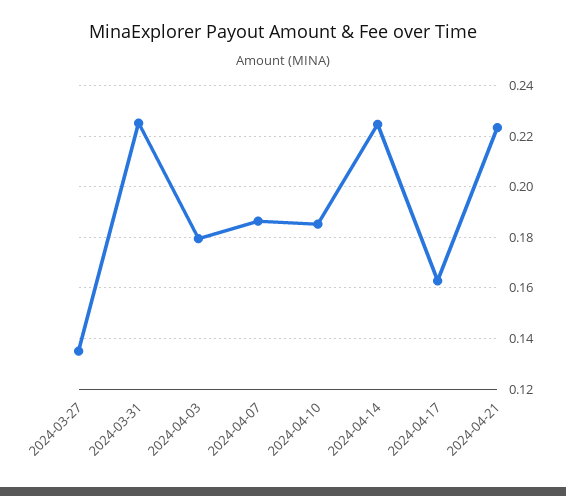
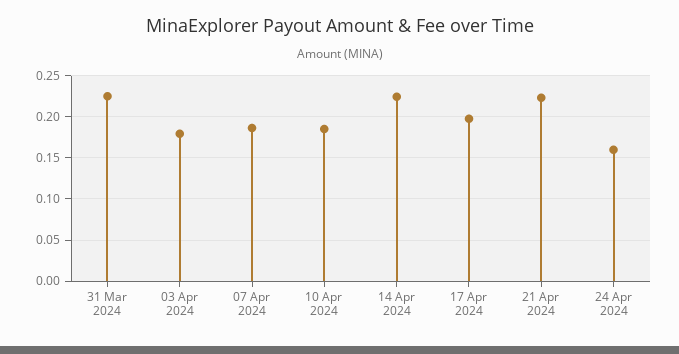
2024-03-27: 0.135 -> none
2024-04-17: 0.1625 -> 0.2
24 Apr 2024: none -> 0.16

